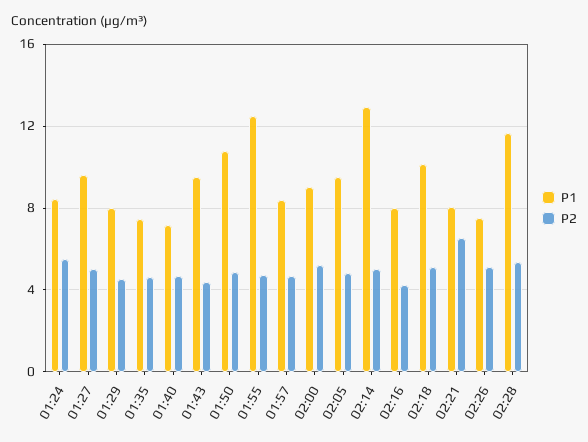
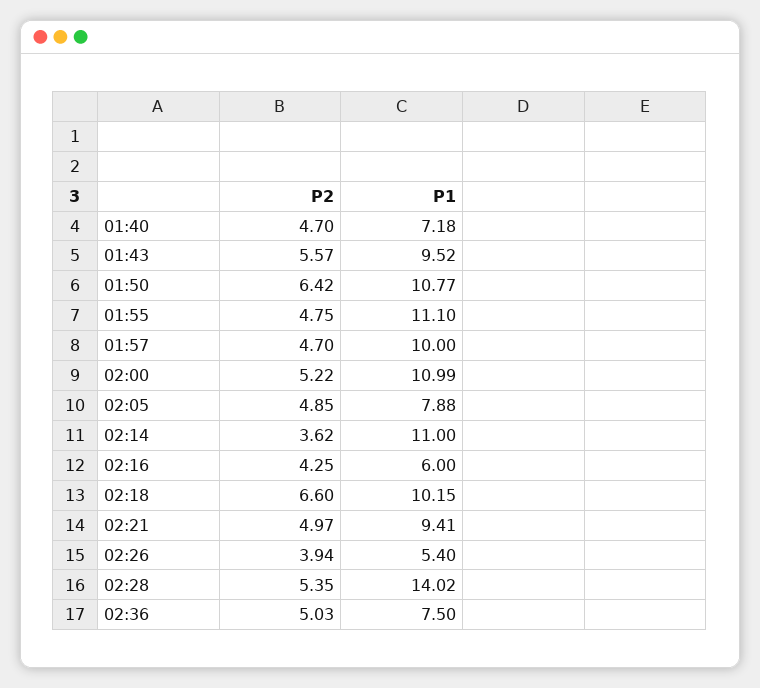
P1, 01:24: 8.5 -> none
P2, 01:24: 5.5 -> none
P1, 01:27: 9.5 -> none
P2, 01:27: 5 -> none
P1, 01:29: 8 -> none
P2, 01:29: 4.5 -> none
P1, 01:35: 7.5 -> none
P2, 01:35: 4.5 -> none
P2, 01:43: 4.5 -> 5.57
P2, 01:50: 5 -> 6.42
P1, 01:55: 12.5 -> 11.1
P1, 01:57: 8.5 -> 10
P1, 02:00: 9 -> 10.99
P1, 02:05: 9.5 -> 7.88
P1, 02:14: 13 -> 11
P2, 02:14: 5 -> 3.62
P1, 02:16: 8 -> 6
P2, 02:18: 5 -> 6.6
P1, 02:21: 8 -> 9.41
P2, 02:21: 6.5 -> 4.97
P1, 02:26: 7.5 -> 5.4
P2, 02:26: 5 -> 3.94
P1, 02:28: 11.5 -> 14.02
P2, 02:36: none -> 5.03
P1, 02:36: none -> 7.5

